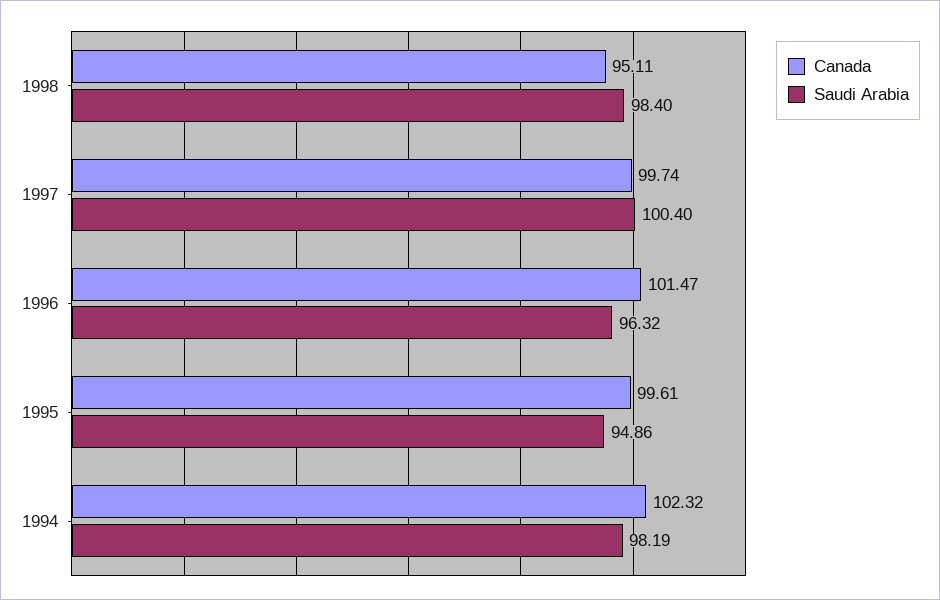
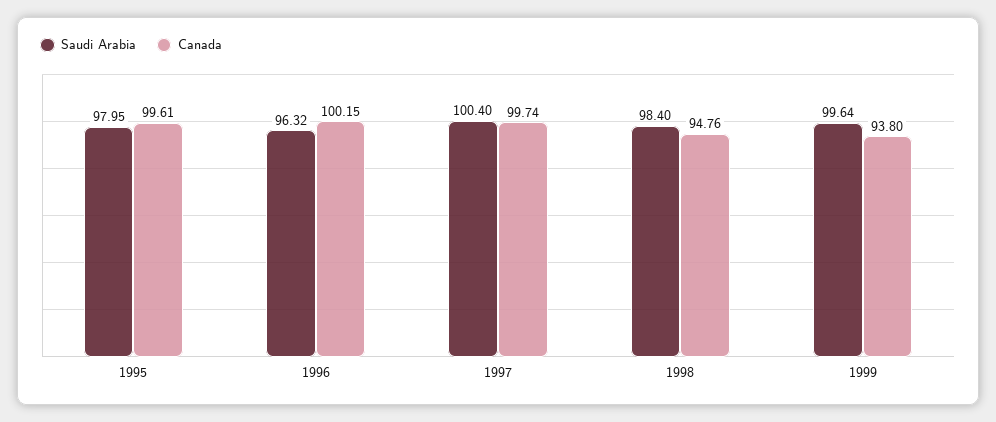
Canada, 1998: 95.11 -> 94.76
Canada, 1996: 101.47 -> 100.15
Saudi Arabia, 1995: 94.86 -> 97.95
Canada, 1994: 102.32 -> none
Saudi Arabia, 1994: 98.19 -> none
Saudi Arabia, 1999: none -> 99.64
Canada, 1999: none -> 93.8

